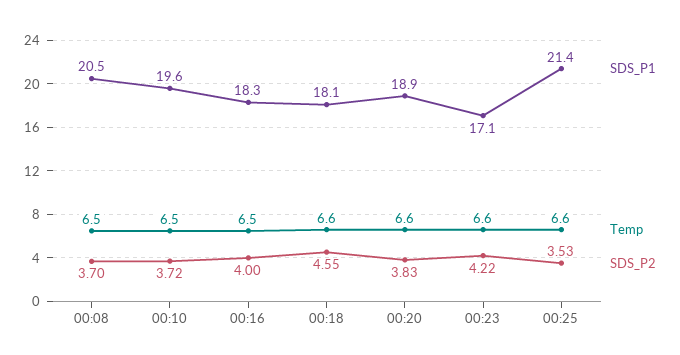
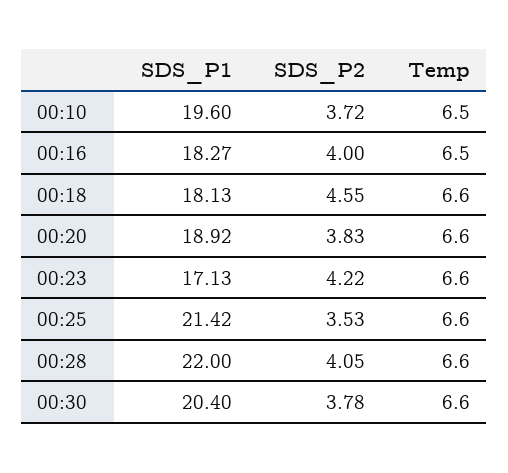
SDS_P1, 00:08: 20.5 -> none
Temp, 00:08: 6.5 -> none
SDS_P2, 00:08: 3.7 -> none
SDS_P1, 00:28: none -> 22
SDS_P2, 00:28: none -> 4.05
Temp, 00:28: none -> 6.6
SDS_P1, 00:30: none -> 20.4
SDS_P2, 00:30: none -> 3.78
Temp, 00:30: none -> 6.6

